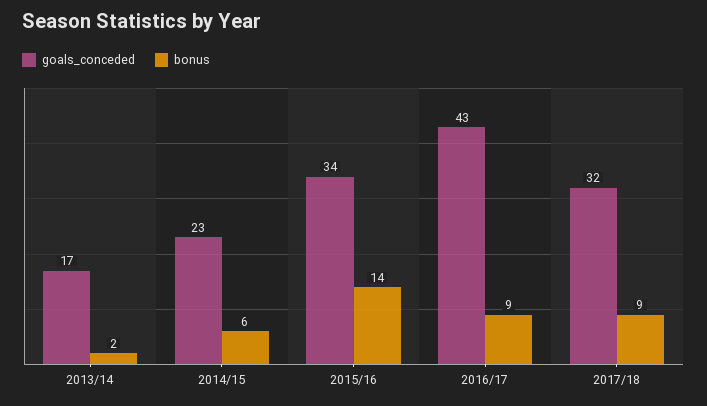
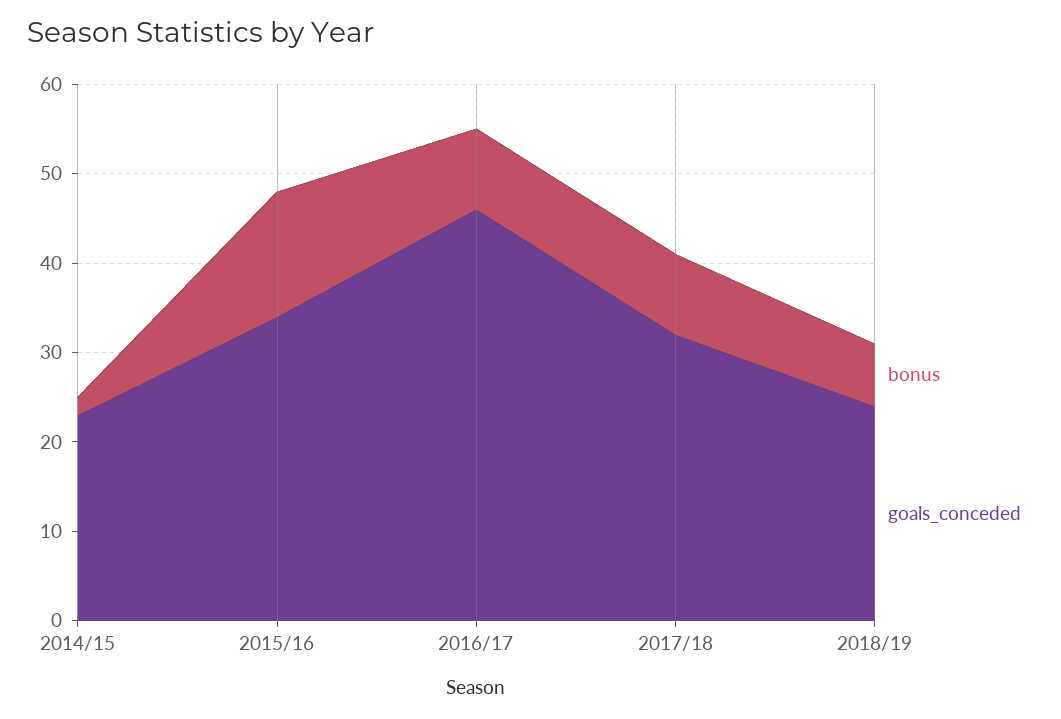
goals_conceded, 2013/14: 17 -> none
bonus, 2013/14: 2 -> none
bonus, 2014/15: 6 -> 2
goals_conceded, 2016/17: 43 -> 46
bonus, 2018/19: none -> 7
goals_conceded, 2018/19: none -> 24

